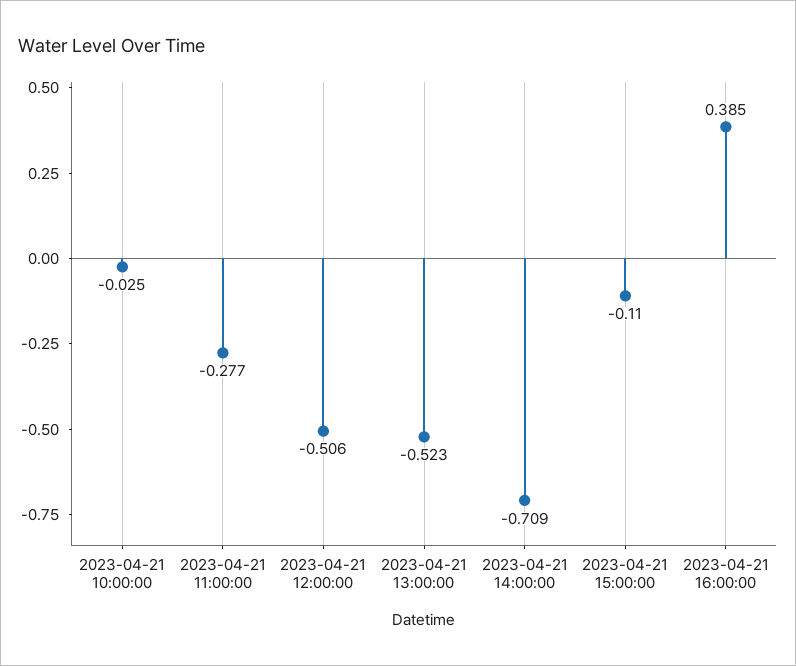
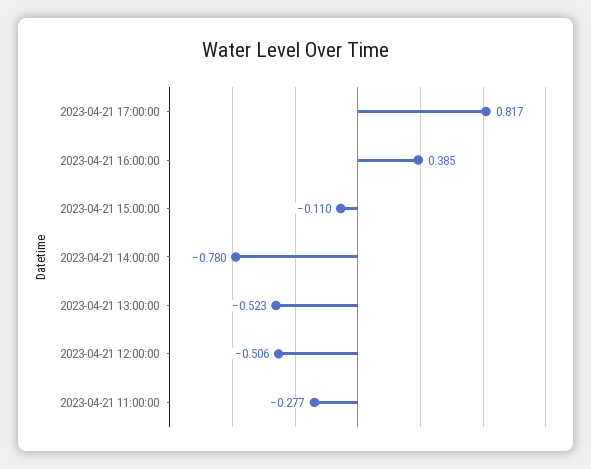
2023-04-21 10:00:00: -0.025 -> none
2023-04-21 14:00:00: -0.709 -> -0.78
2023-04-21 17:00:00: none -> 0.817

